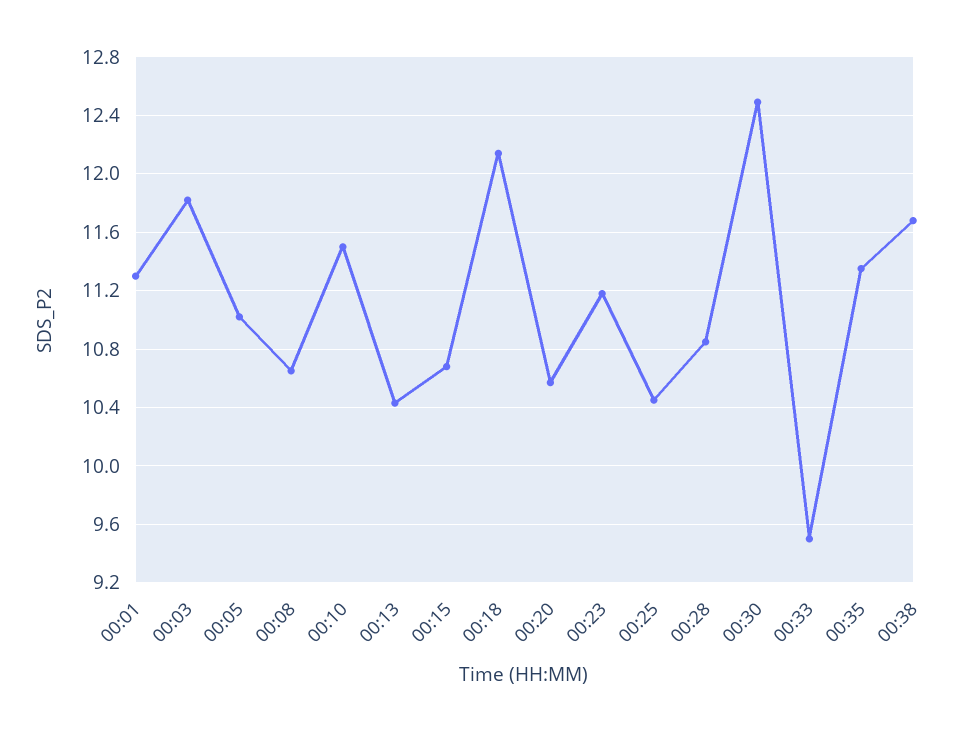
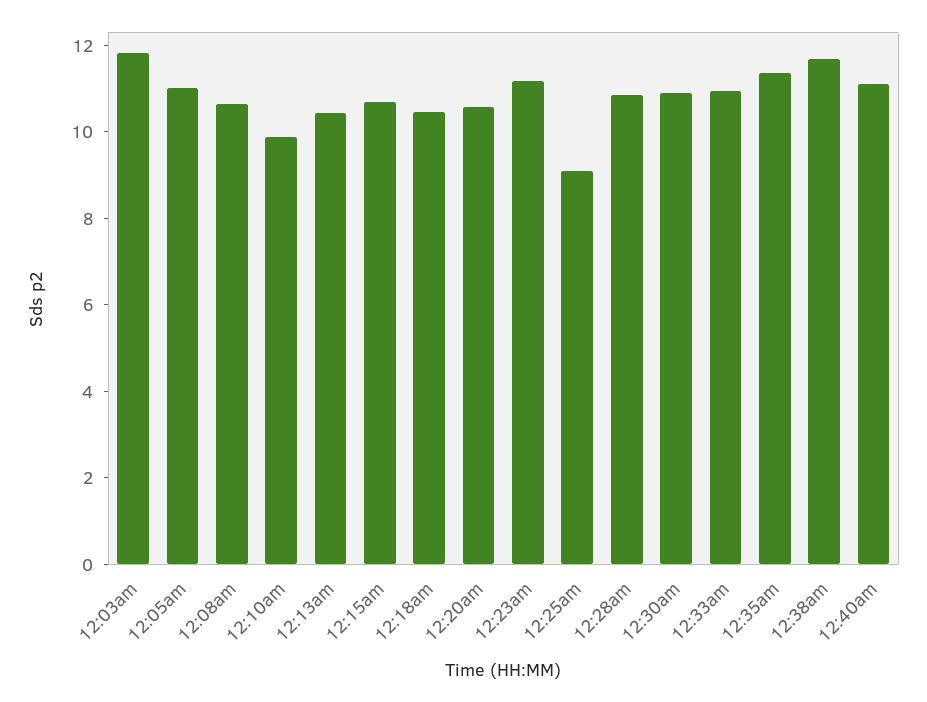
00:01: 11.3 -> none
00:10: 11.5 -> 10
00:18: 12.15 -> 10.5
00:25: 10.45 -> 9
00:30: 12.5 -> 11
00:33: 9.5 -> 11
12:40am: none -> 11

